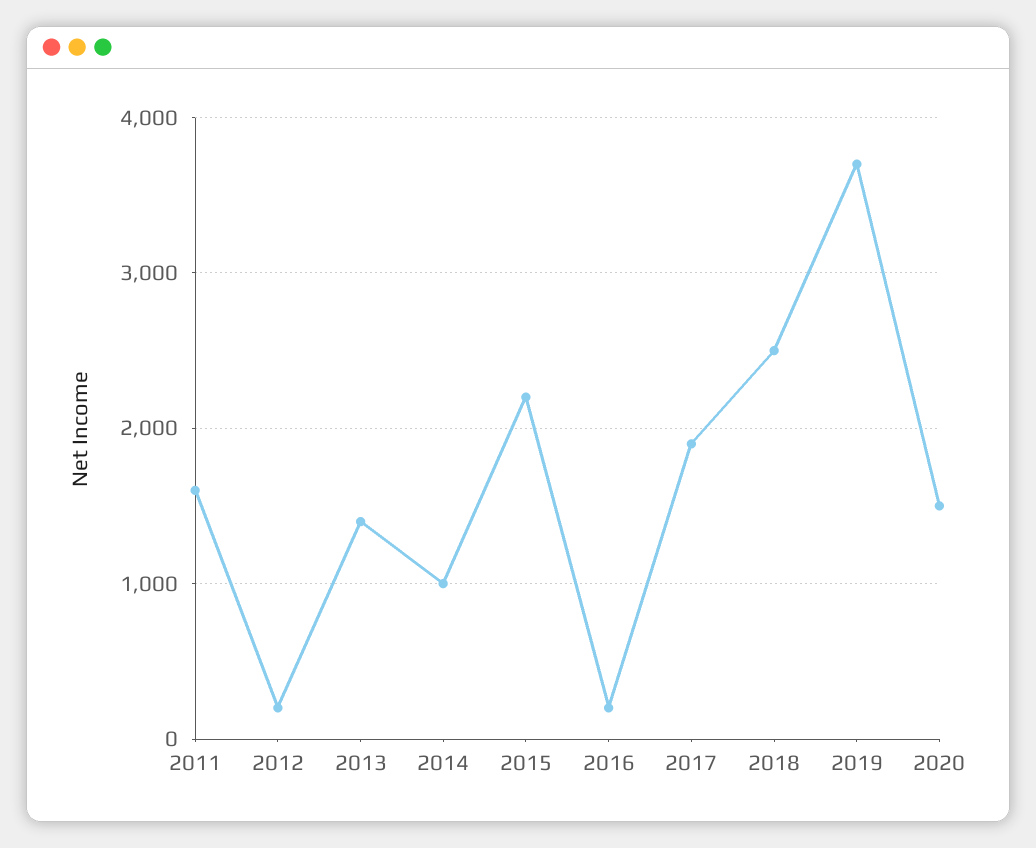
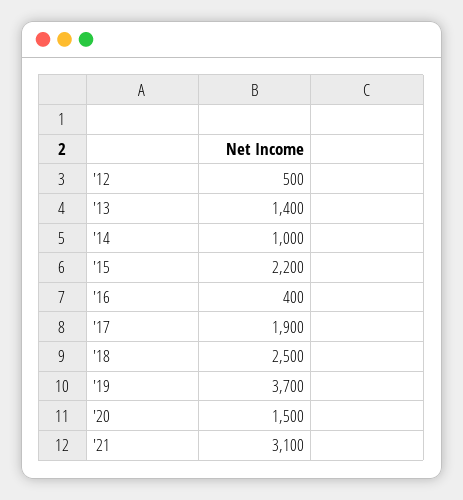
2011: 1600 -> none
2012: 200 -> 500
2016: 200 -> 400
'21: none -> 3100

